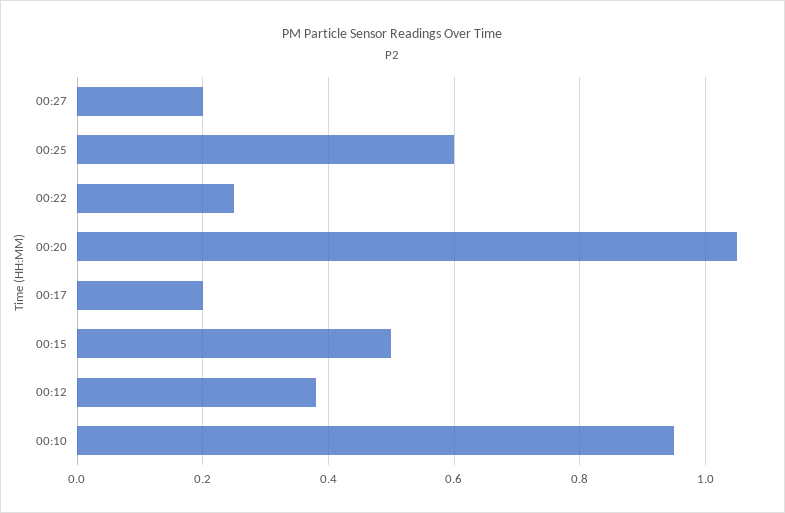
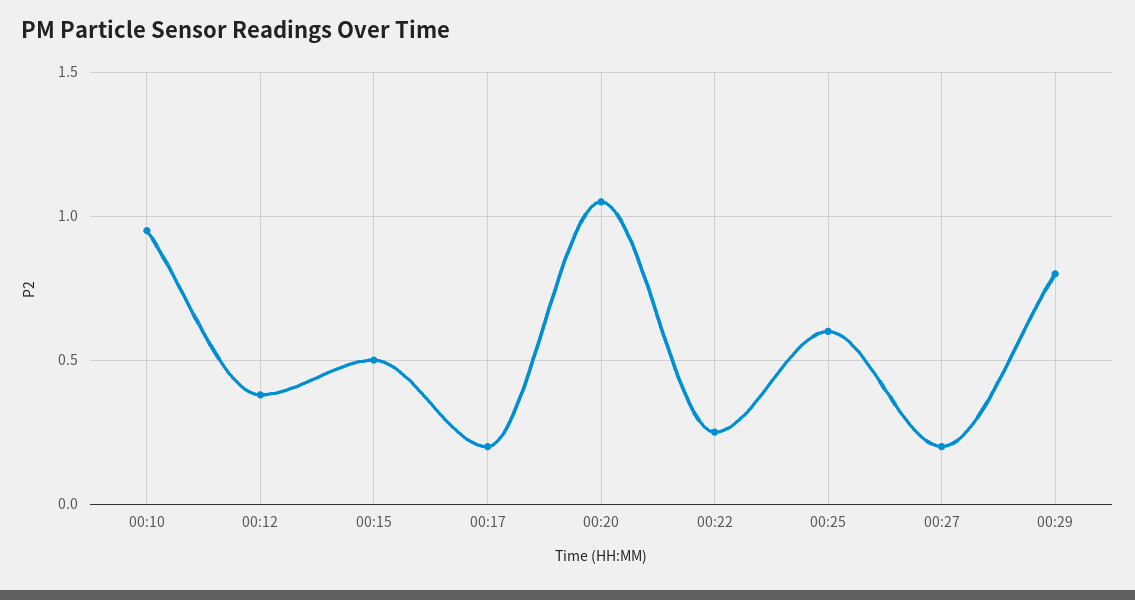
00:29: none -> 0.8

